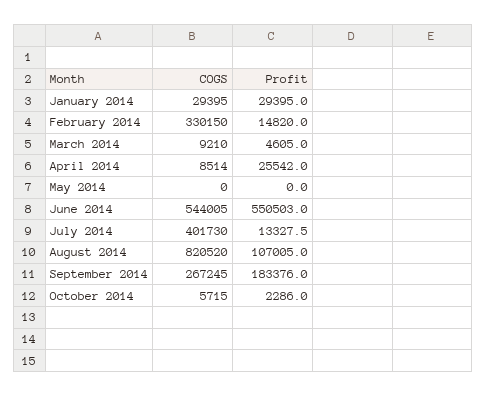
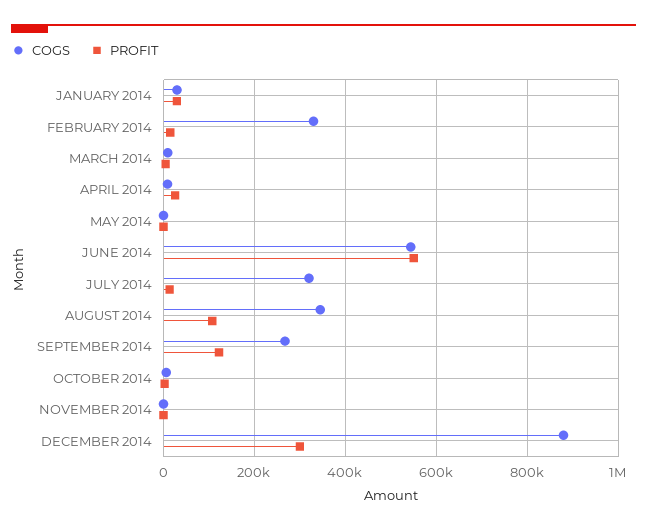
COGS, July 2014: 401730 -> 320000
COGS, August 2014: 820520 -> 340000
Profit, September 2014: 183376 -> 120000
COGS, NOVEMBER 2014: none -> 0
Profit, NOVEMBER 2014: none -> 0
COGS, DECEMBER 2014: none -> 880000
Profit, DECEMBER 2014: none -> 300000

